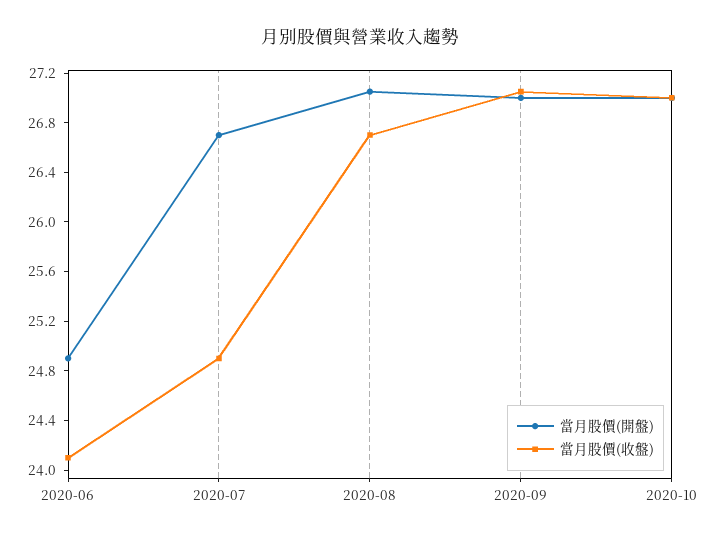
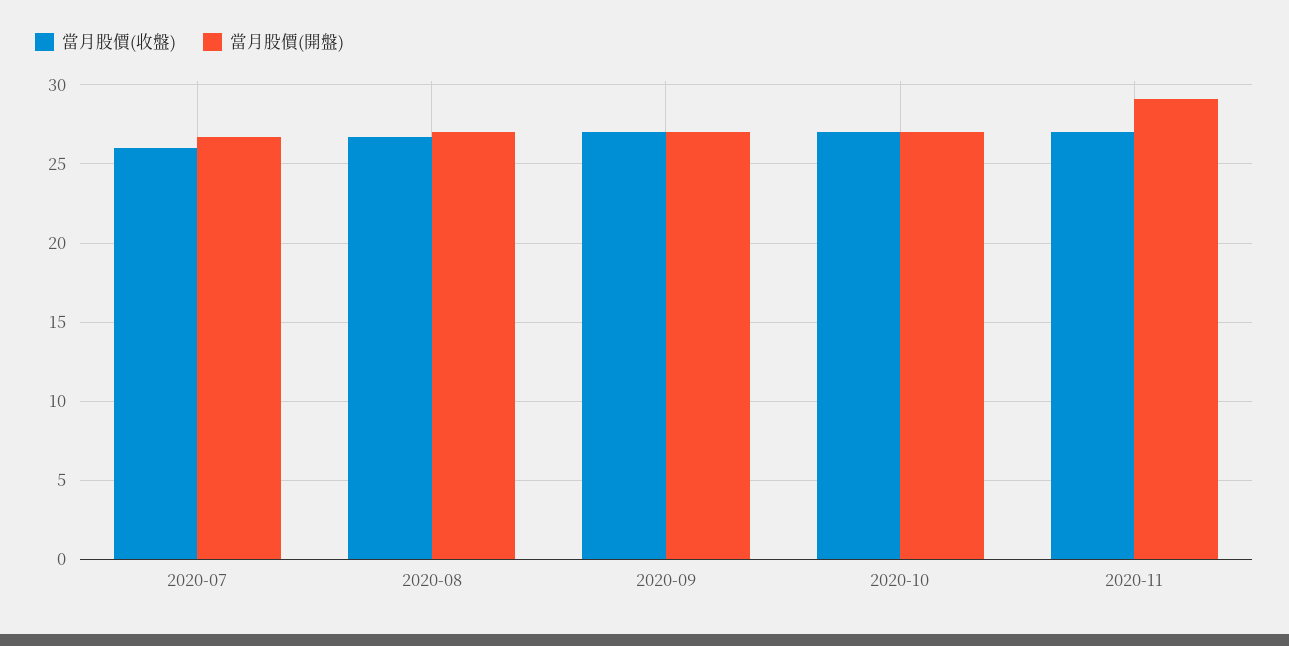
當月股價(開盤), 2020-06: 24.9 -> none
當月股價(收盤), 2020-06: 24.1 -> none
當月股價(收盤), 2020-07: 24.9 -> 26
當月股價(收盤), 2020-11: none -> 27
當月股價(開盤), 2020-11: none -> 29

